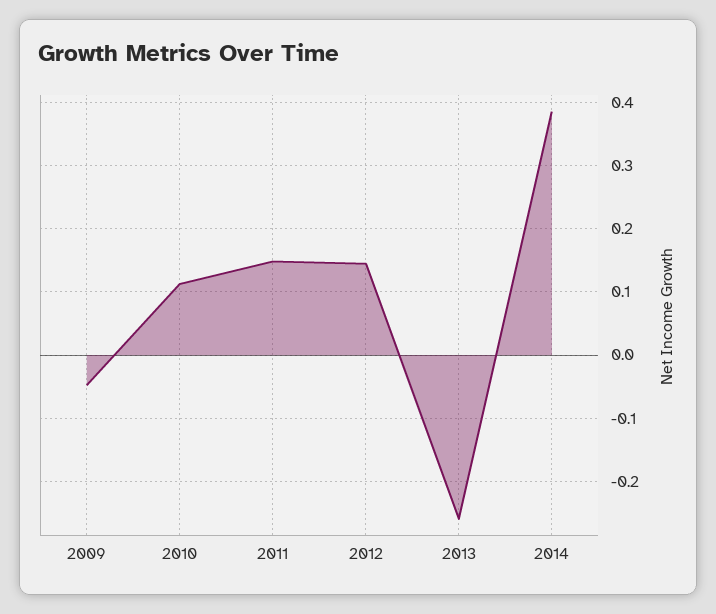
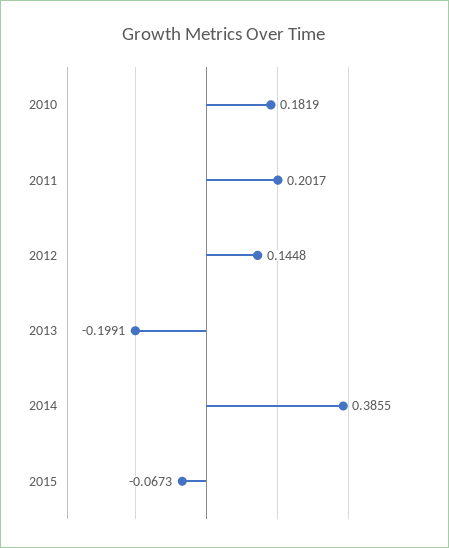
2009: -0.05 -> none
2010: 0.11 -> 0.1819
2011: 0.15 -> 0.2017
2013: -0.26 -> -0.1991
2015: none -> -0.0673

